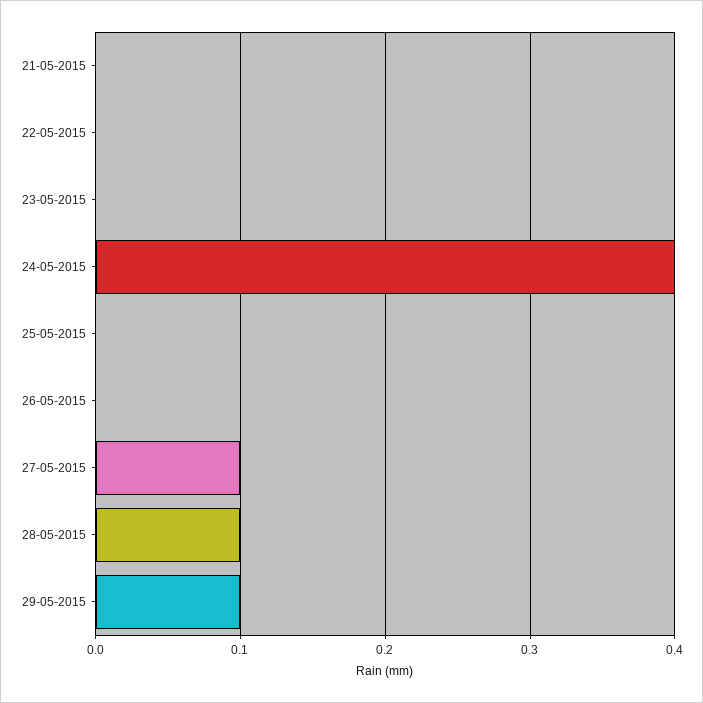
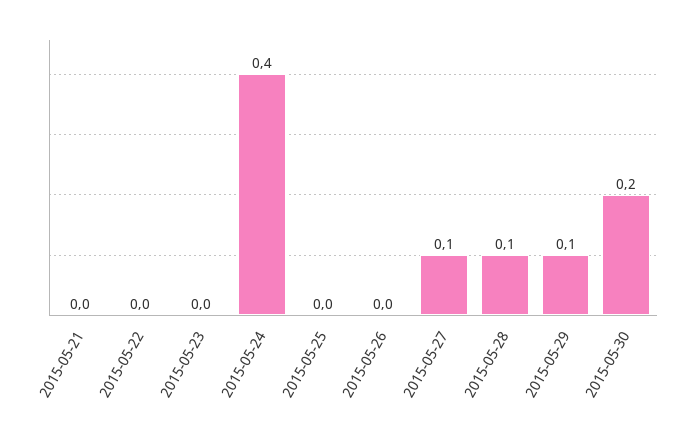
2015-05-30: none -> 0.2

